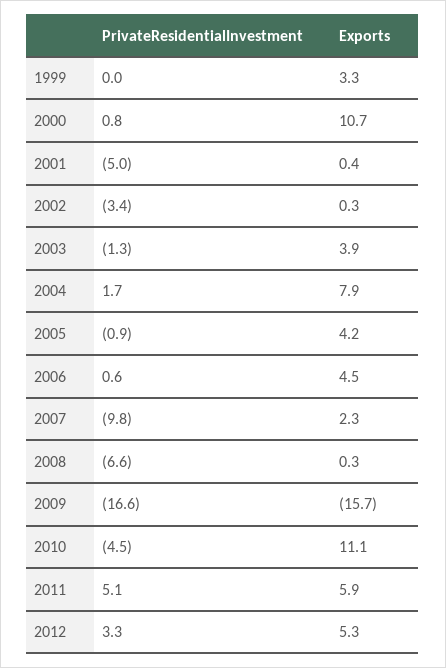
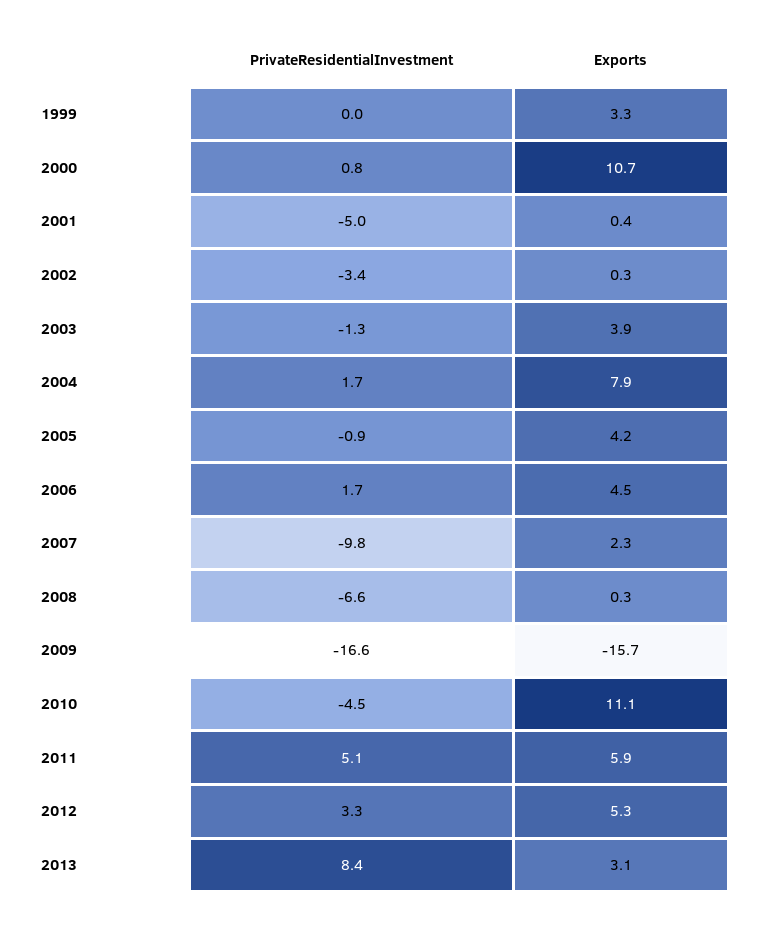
PrivateResidentialInvestment, 2006: 0.6 -> 1.7
PrivateResidentialInvestment, 2013: none -> 8.4
Exports, 2013: none -> 3.1

